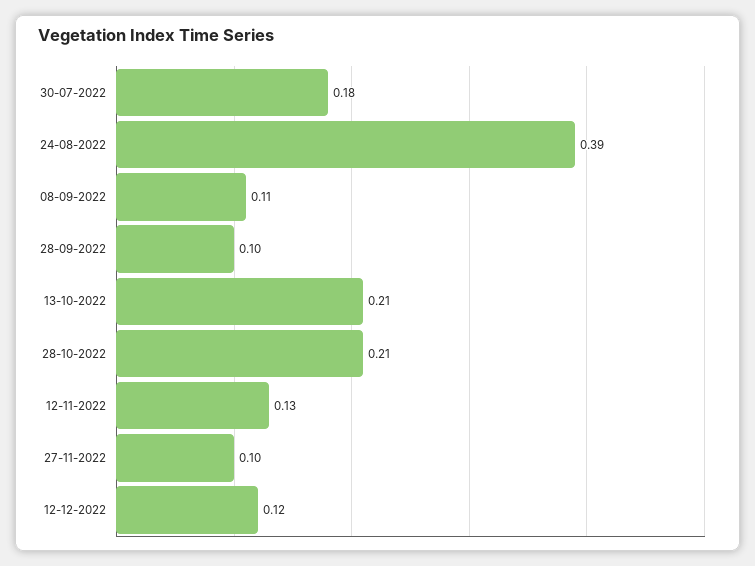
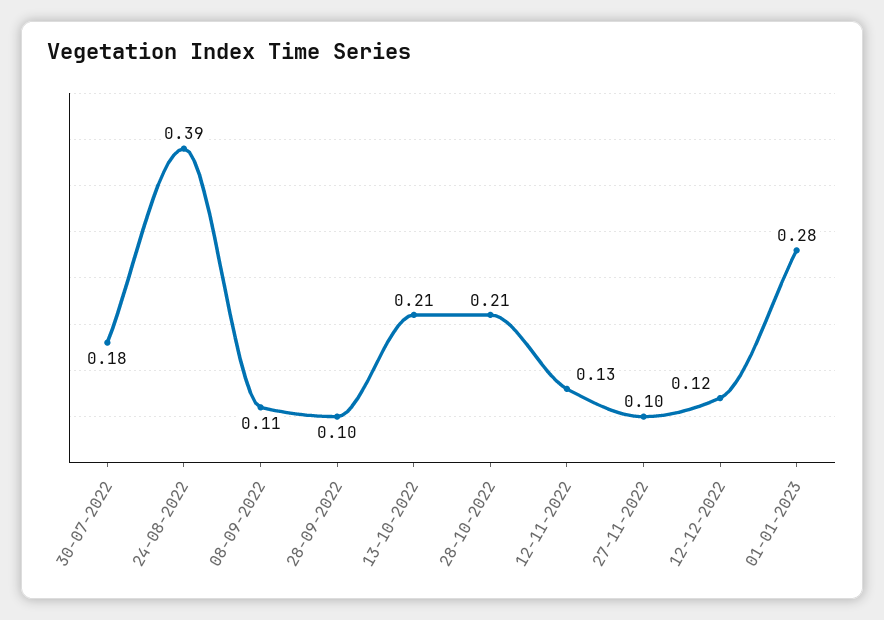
01-01-2023: none -> 0.28

